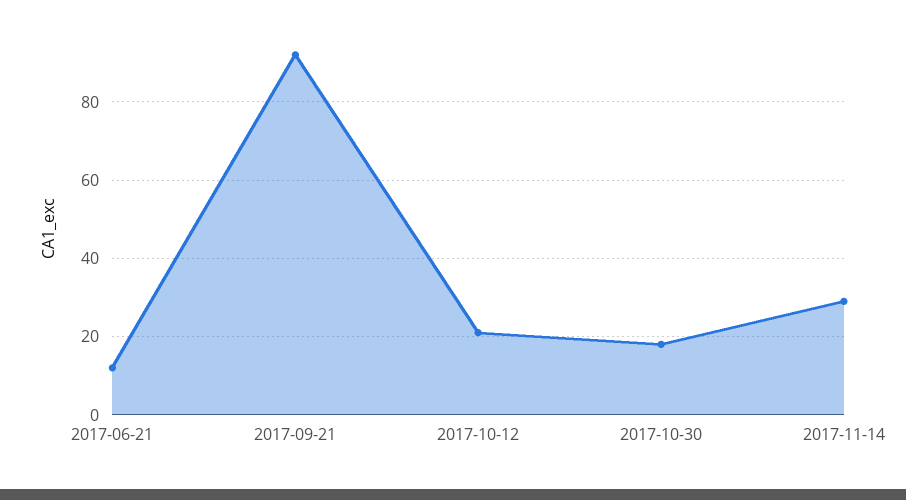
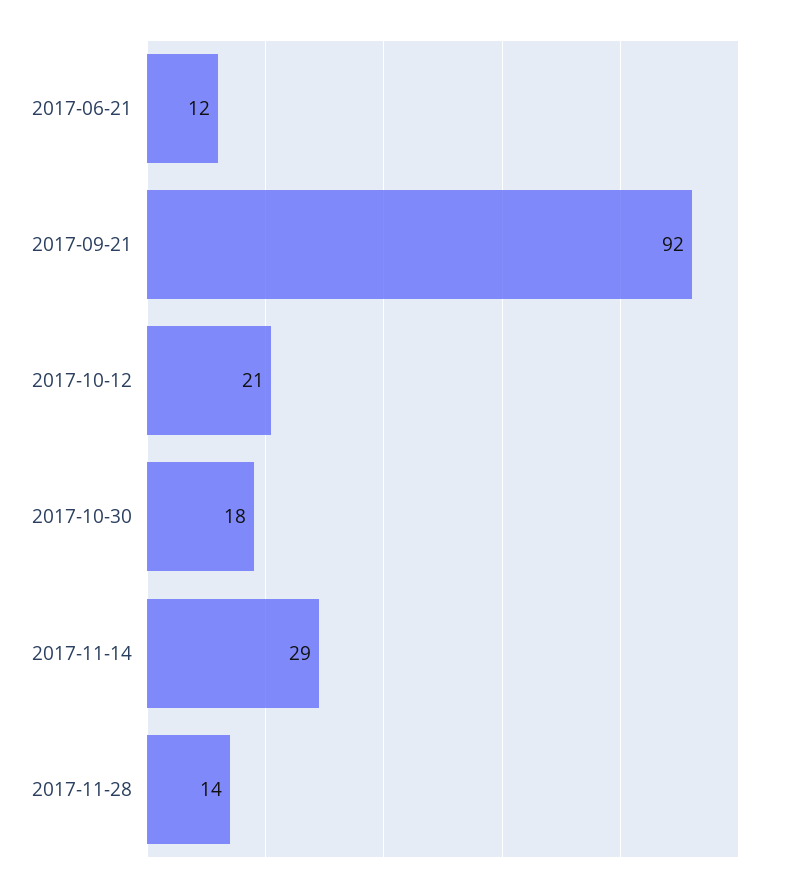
2017-11-28: none -> 14

